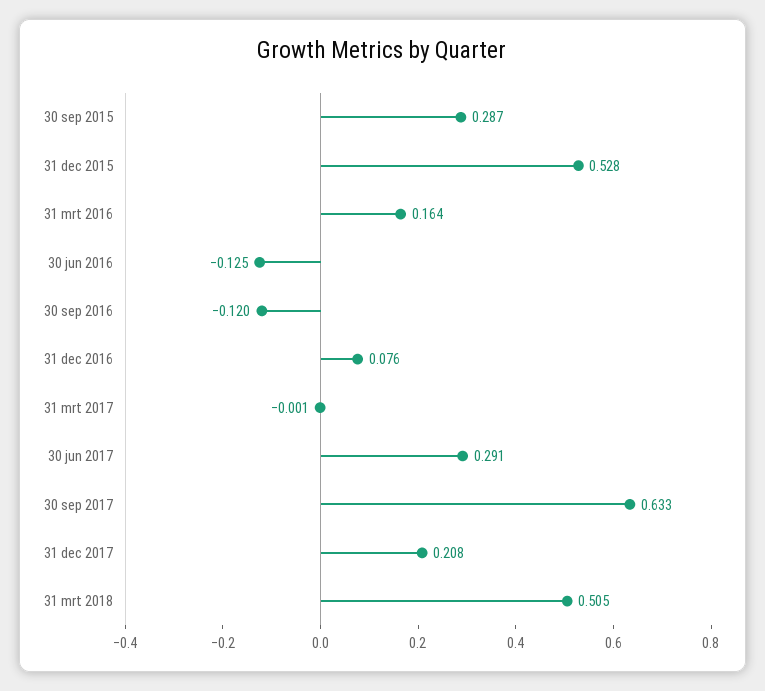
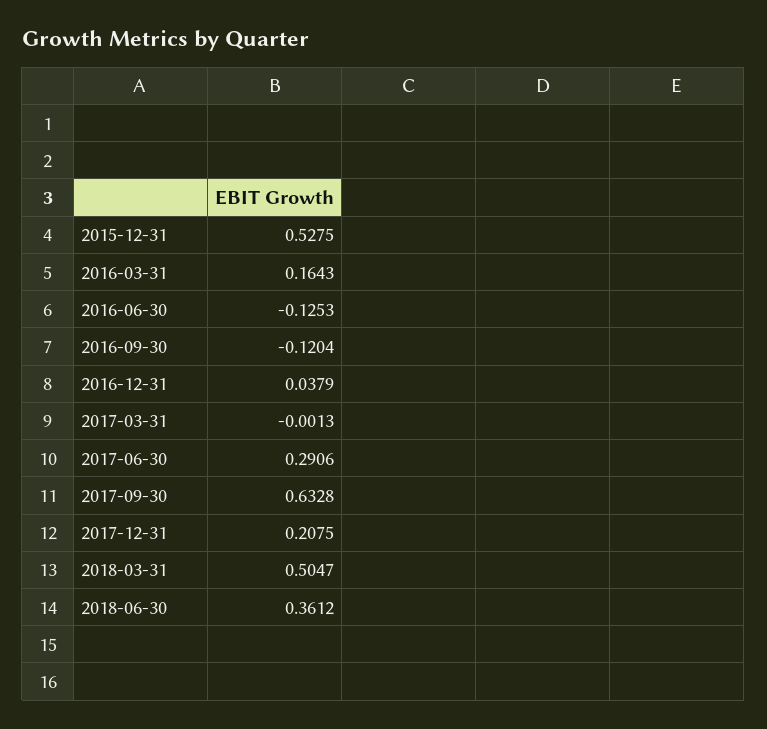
30 sep 2015: 0.287 -> none
31 dec 2016: 0.076 -> 0.0379
2018-06-30: none -> 0.3612

